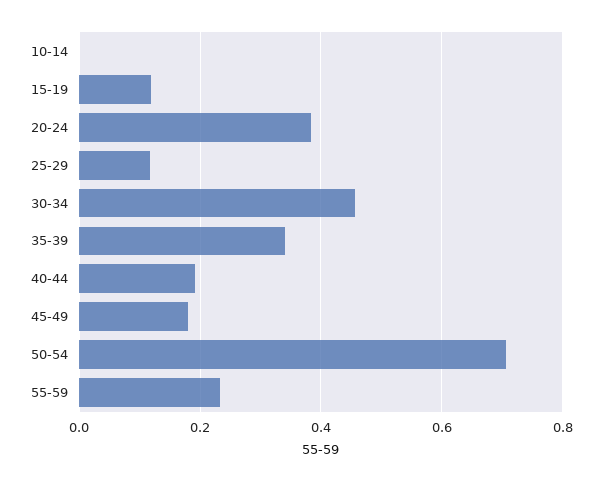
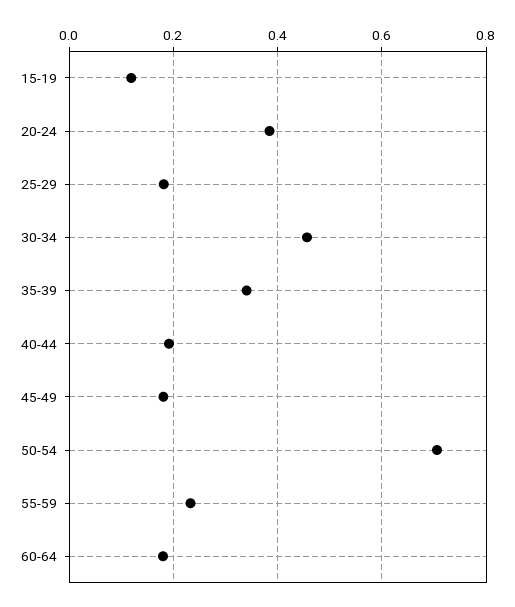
10-14: 0 -> none
25-29: 0.12 -> 0.18
60-64: none -> 0.18

